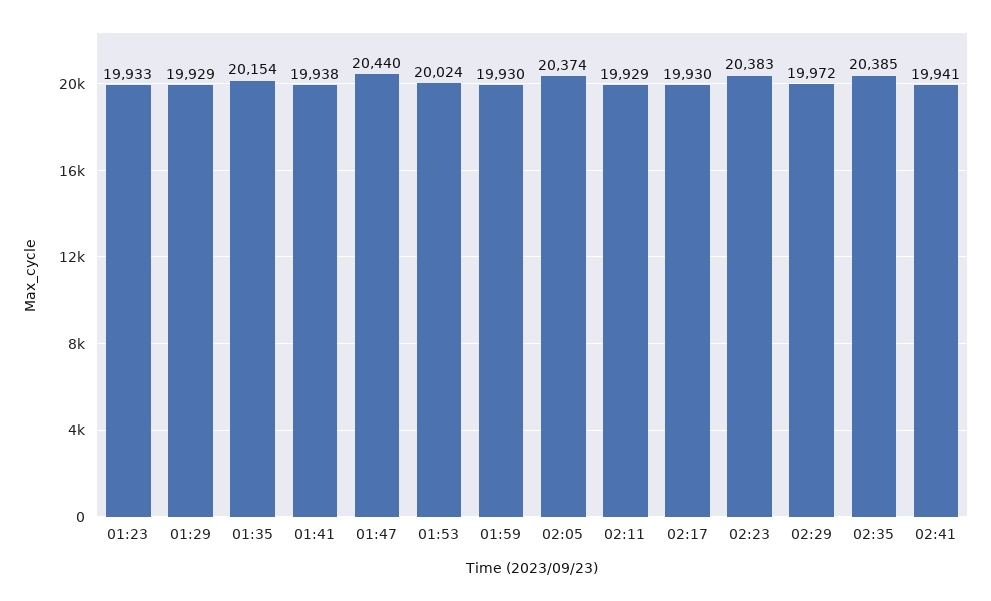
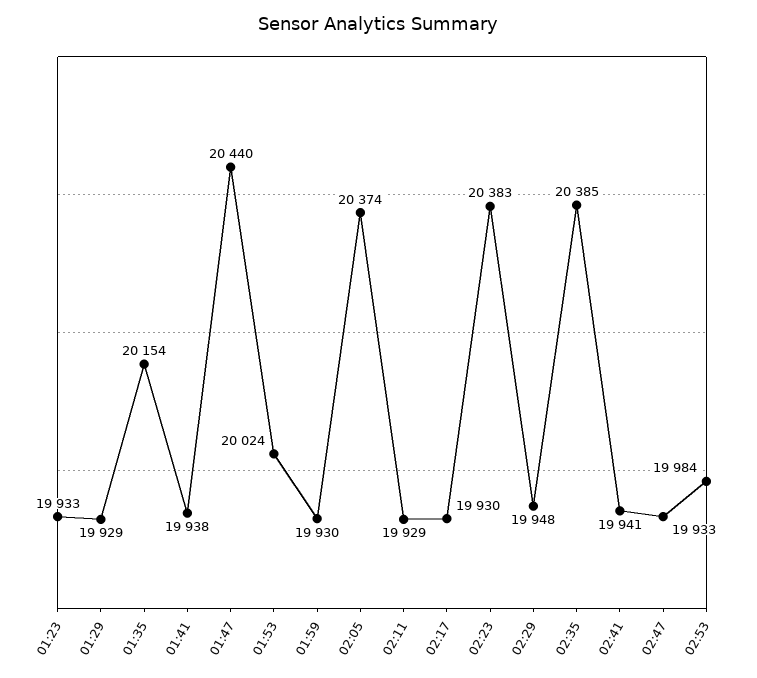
02:29: 19972 -> 19948
02:47: none -> 19933
02:53: none -> 19984

